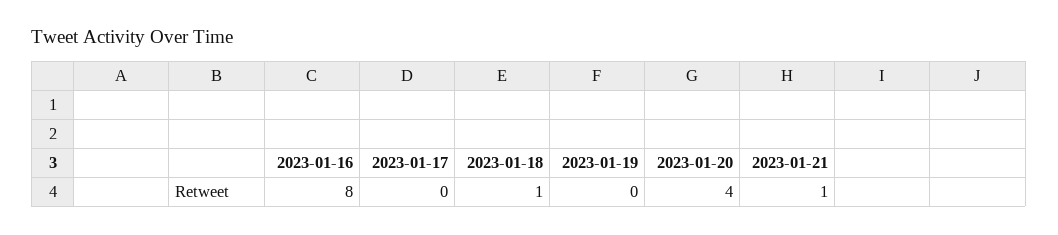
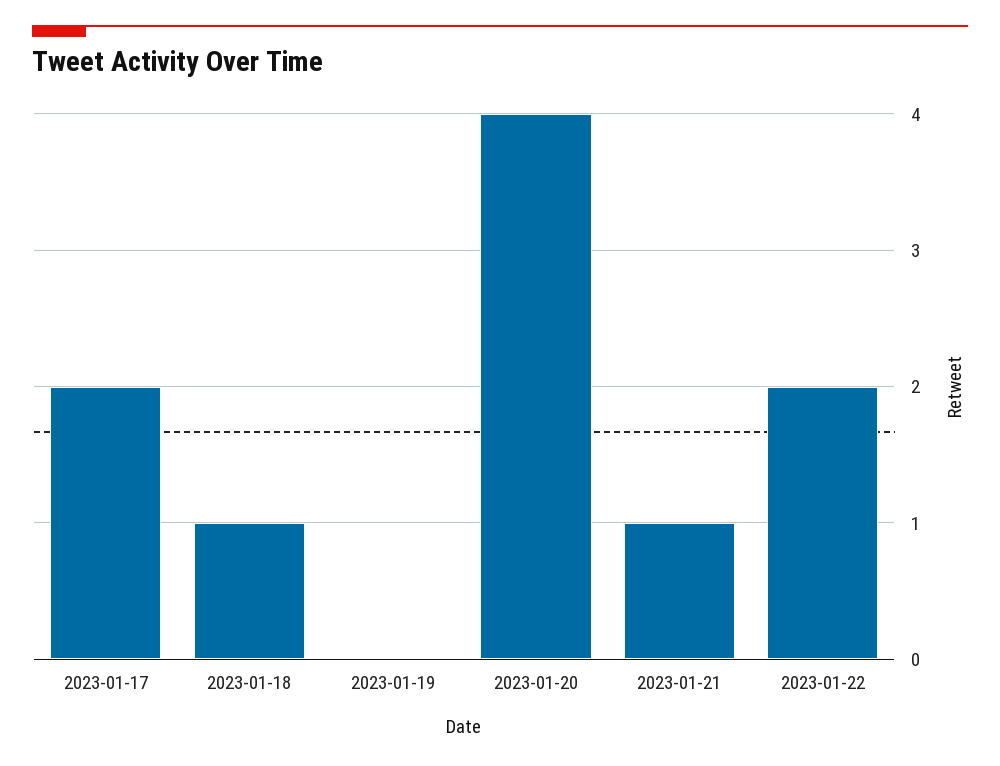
2023-01-16: 8 -> none
2023-01-17: 0 -> 2
2023-01-22: none -> 2

